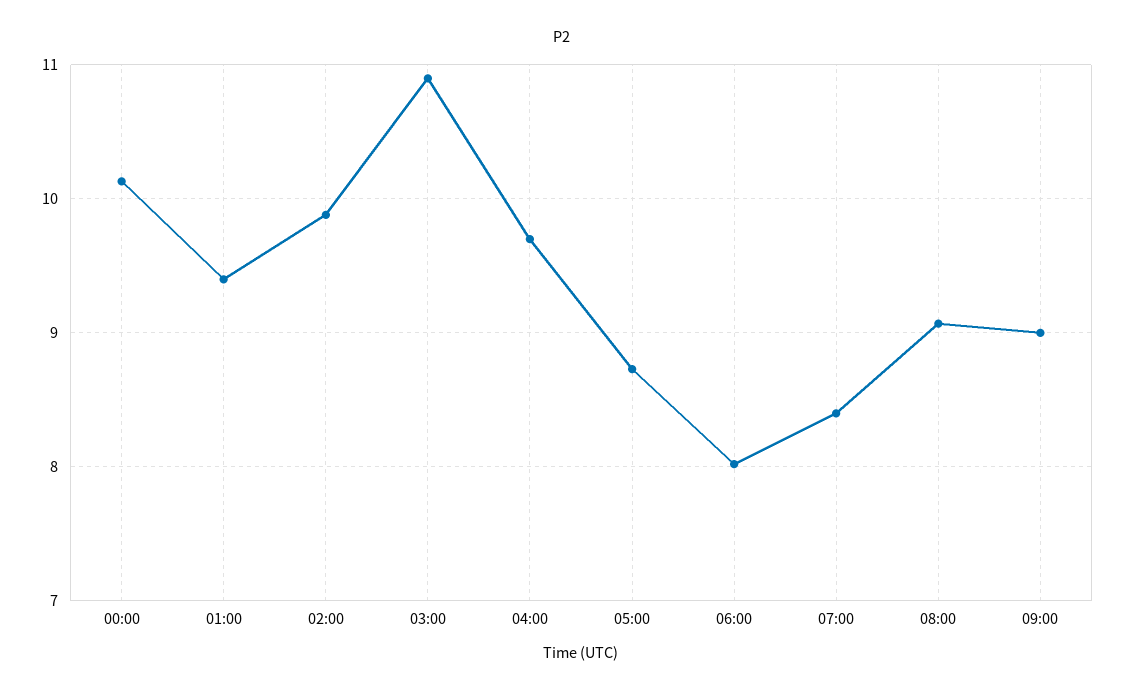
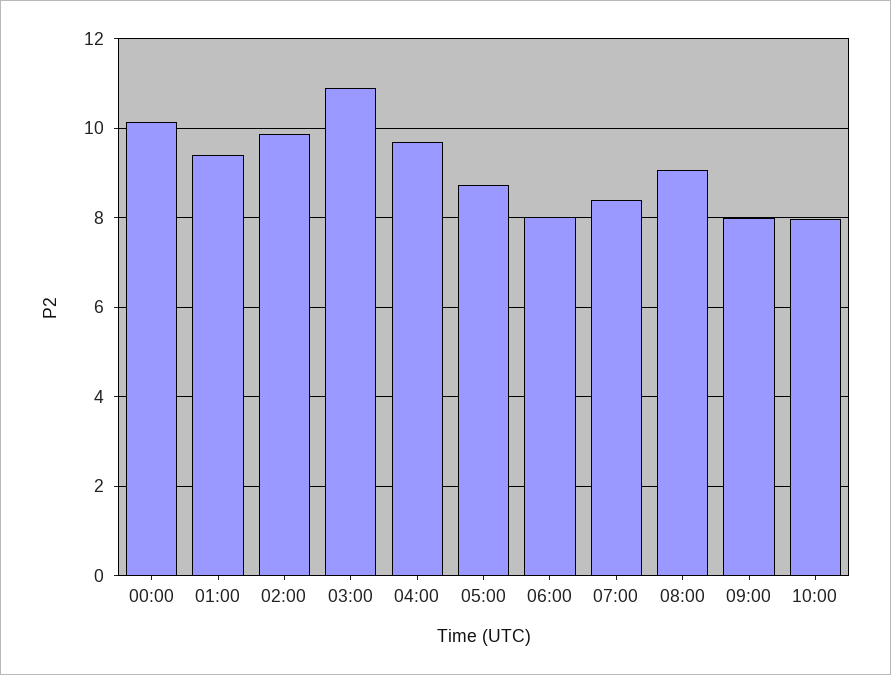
09:00: 9 -> 8
10:00: none -> 8

